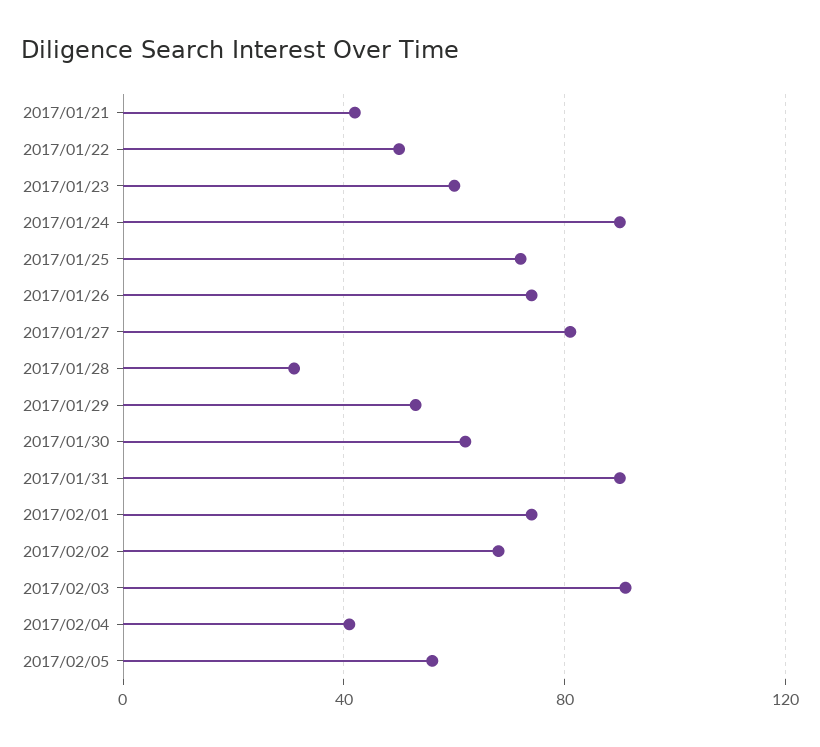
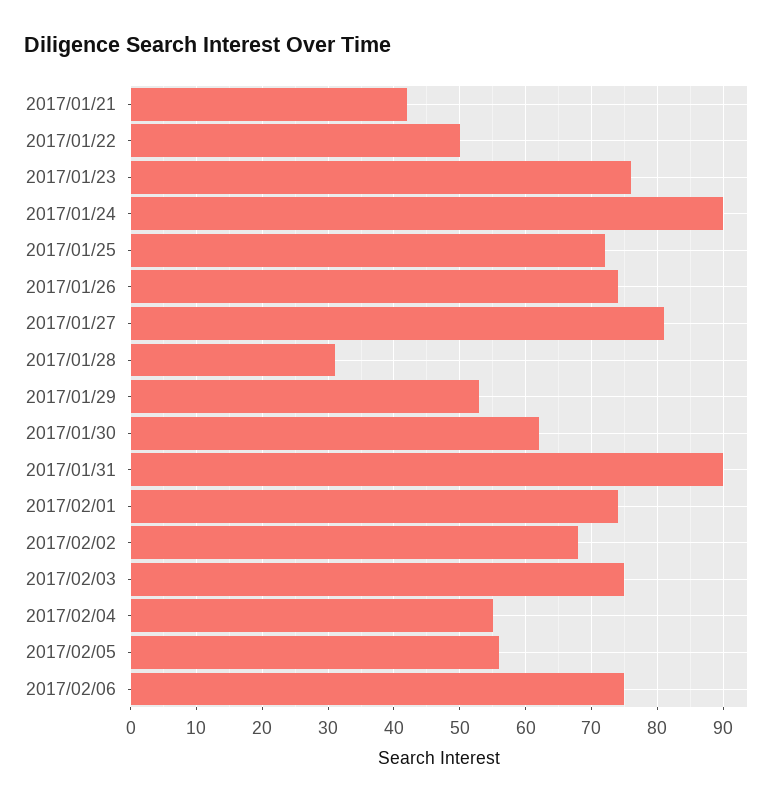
2017/01/23: 60 -> 76
2017/02/03: 90 -> 75
2017/02/04: 40 -> 55
2017/02/06: none -> 75

